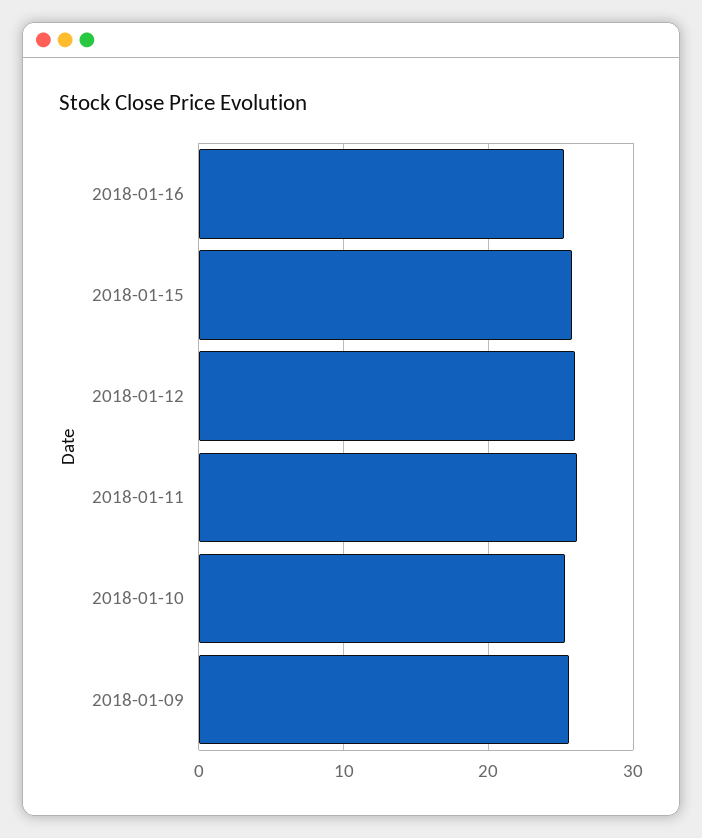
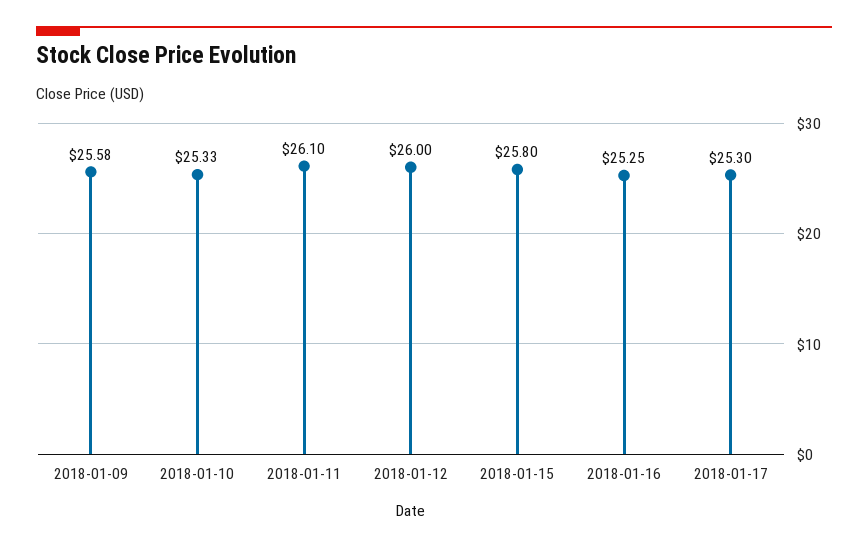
2018-01-17: none -> 25.3

